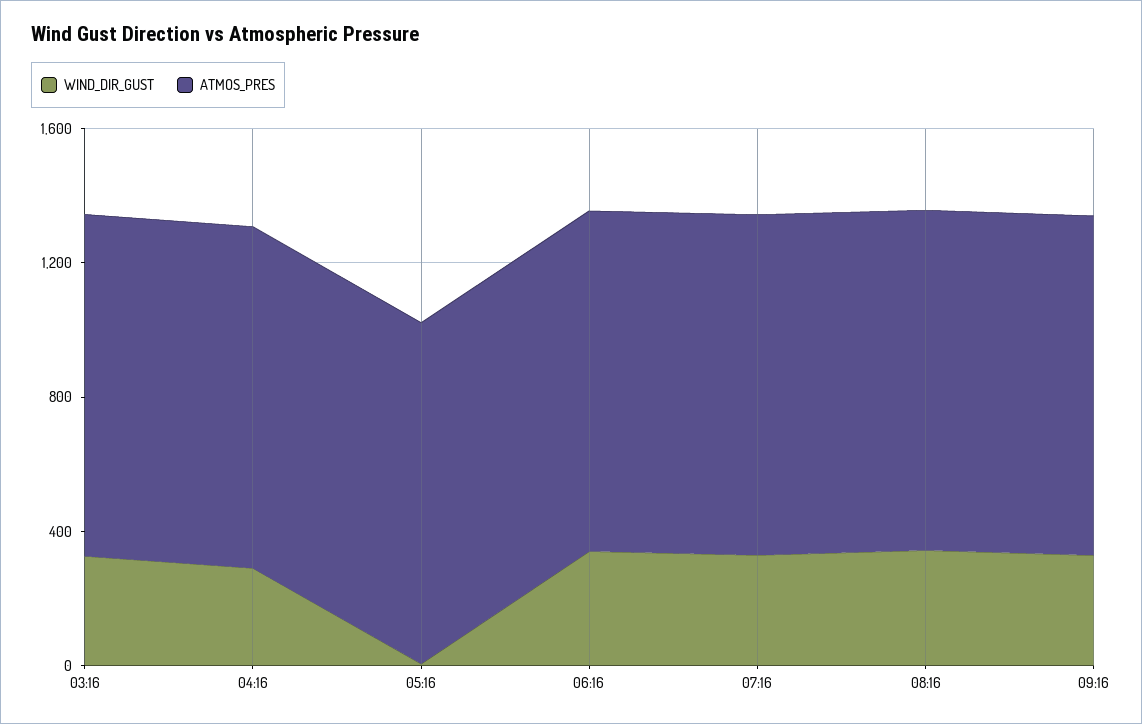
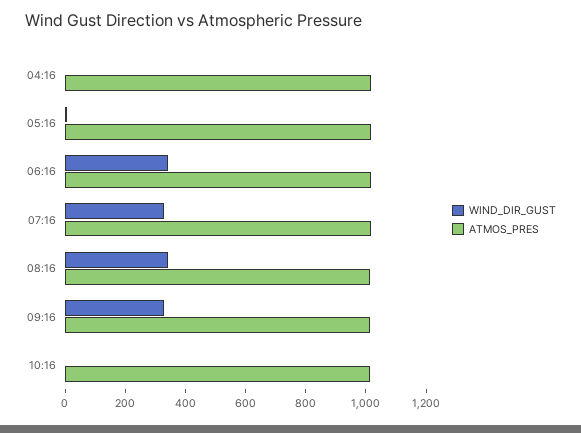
WIND_DIR_GUST, 03:16: 300 -> none
ATMOS_PRES, 03:16: 1000 -> none
WIND_DIR_GUST, 04:16: 300 -> 0
WIND_DIR_GUST, 10:16: none -> 0
ATMOS_PRES, 10:16: none -> 1000

